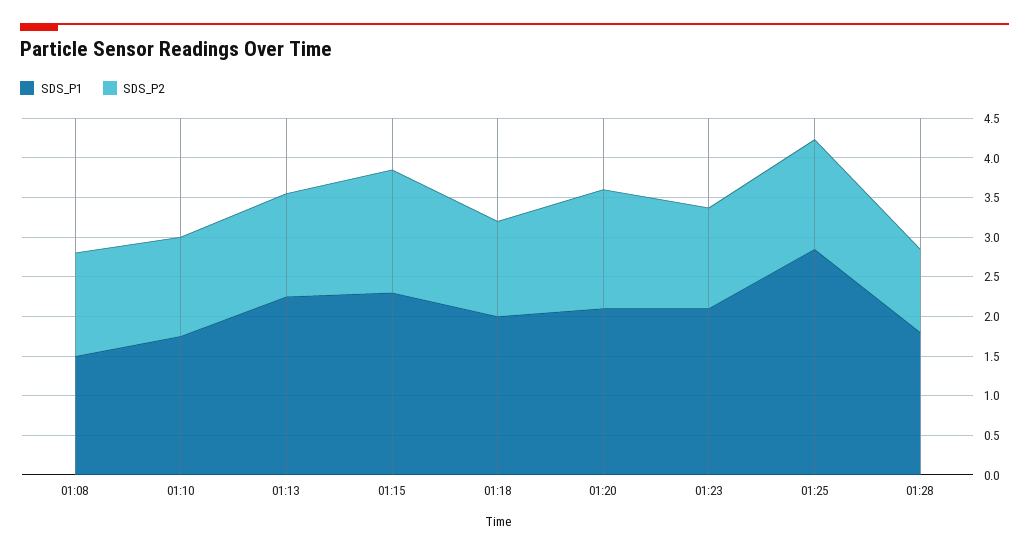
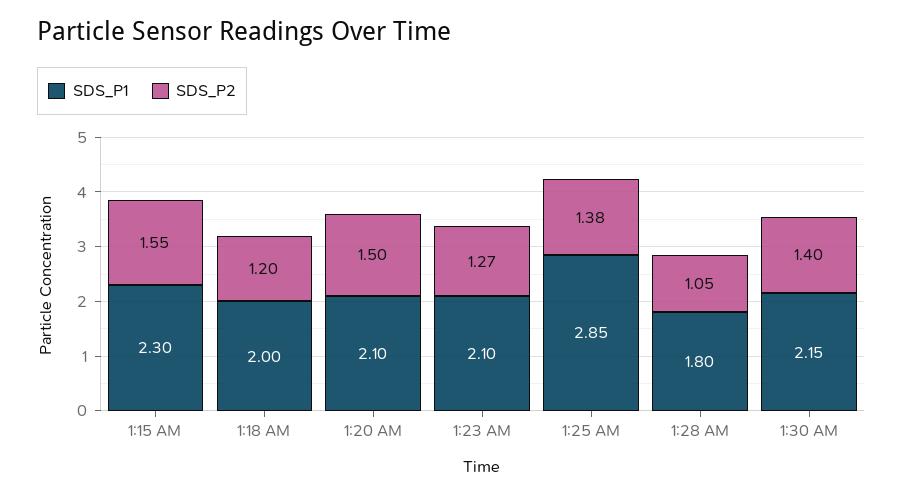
SDS_P1, 01:08: 1.5 -> none
SDS_P2, 01:08: 1.25 -> none
SDS_P1, 01:10: 1.75 -> none
SDS_P2, 01:10: 1.25 -> none
SDS_P1, 01:13: 2.25 -> none
SDS_P2, 01:13: 1.25 -> none
SDS_P1, 1:30 AM: none -> 2.15
SDS_P2, 1:30 AM: none -> 1.4

